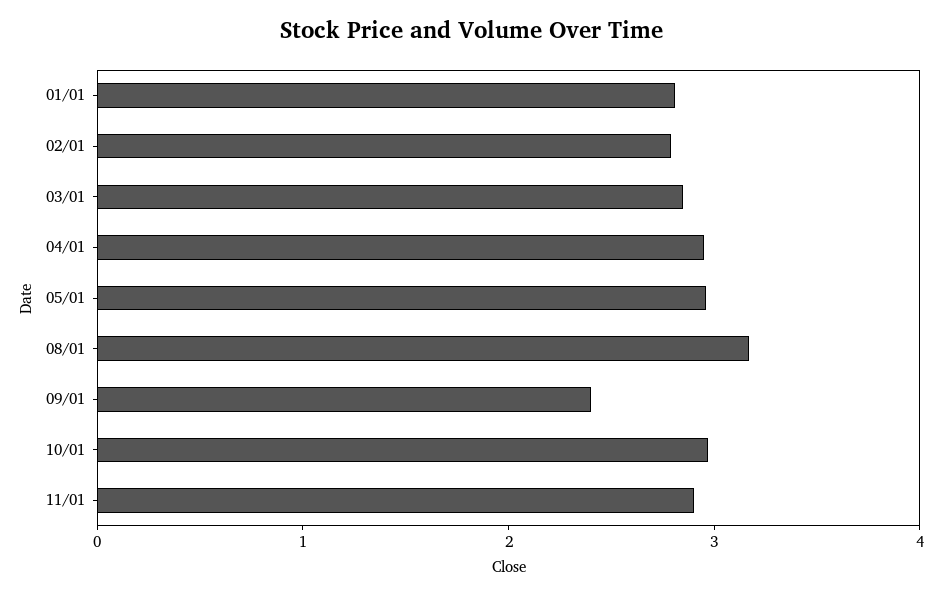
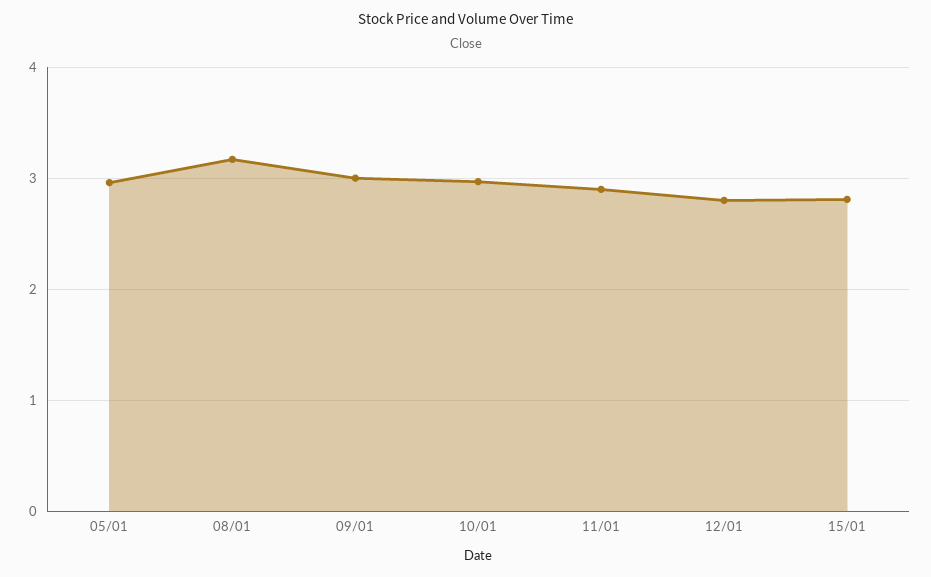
01/01: 2.8 -> none
02/01: 2.8 -> none
03/01: 2.8 -> none
04/01: 3 -> none
09/01: 2.4 -> 3
12/01: none -> 2.8
15/01: none -> 2.8

